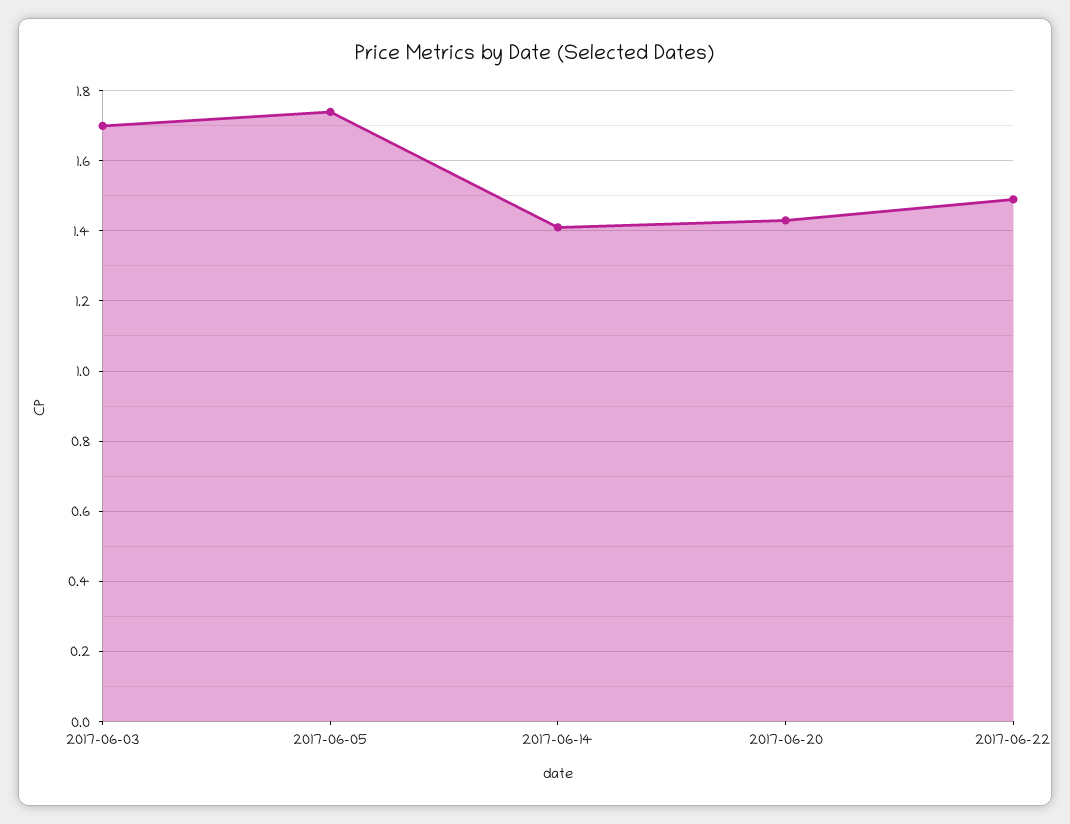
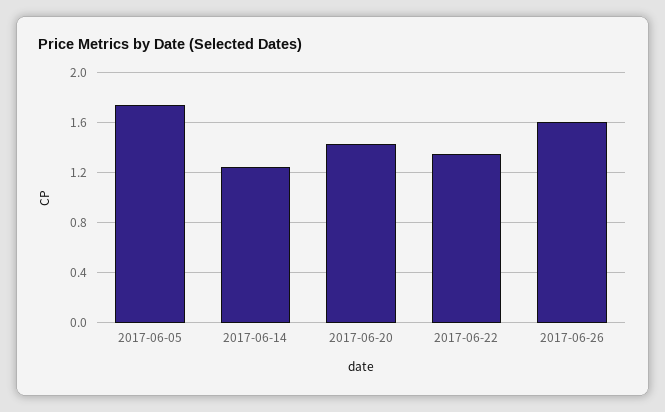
2017-06-03: 1.7 -> none
2017-06-14: 1.4 -> 1.25
2017-06-22: 1.5 -> 1.35
2017-06-26: none -> 1.6

